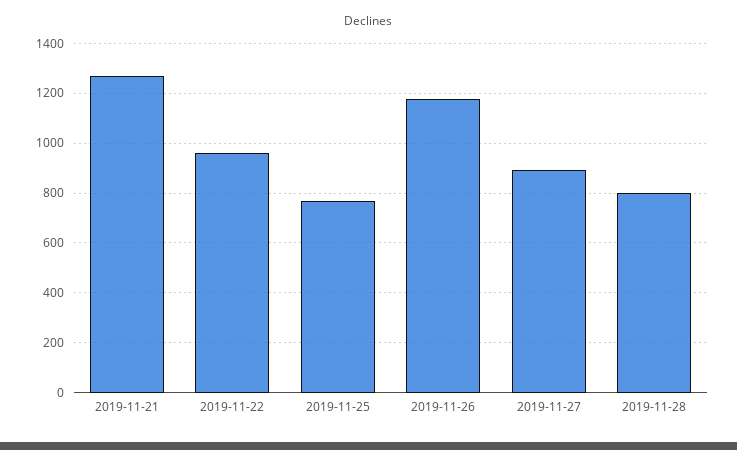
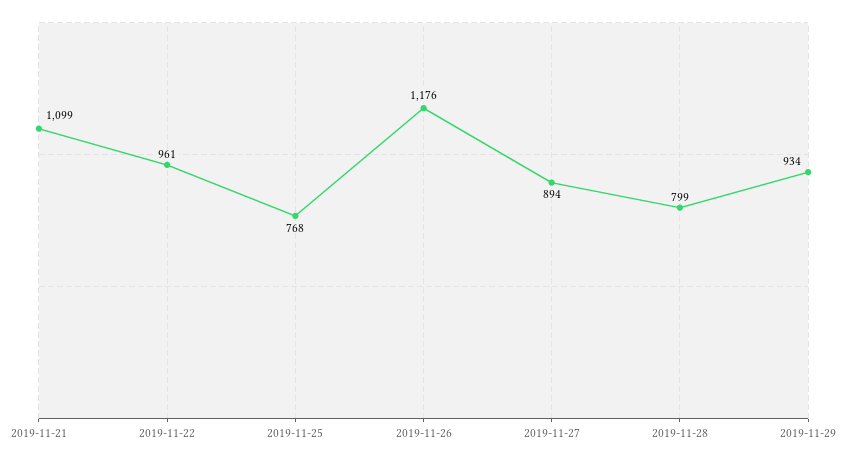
2019-11-21: 1275 -> 1099
2019-11-29: none -> 934

